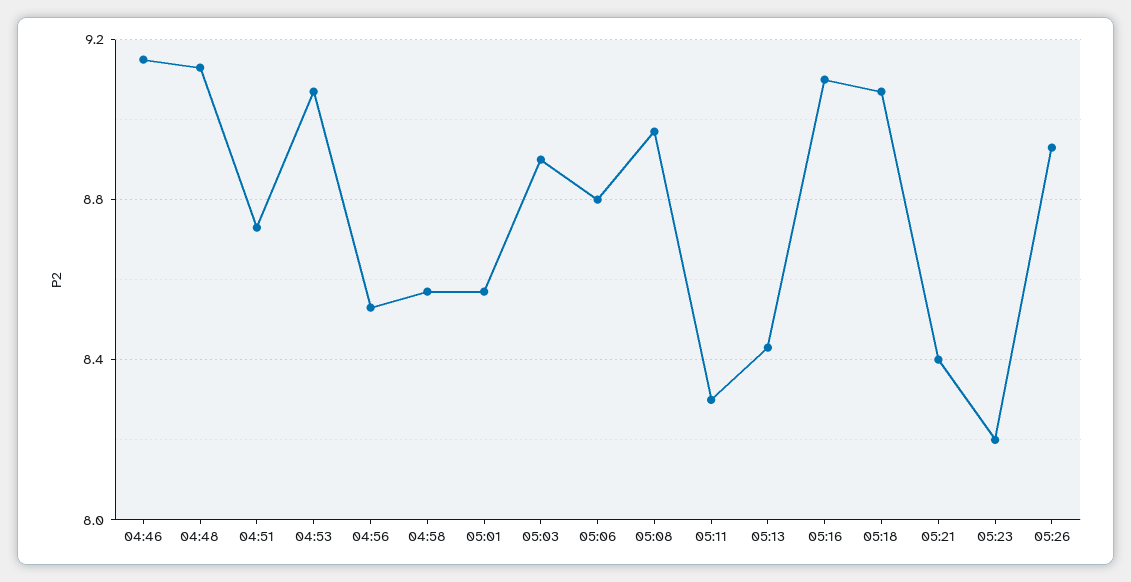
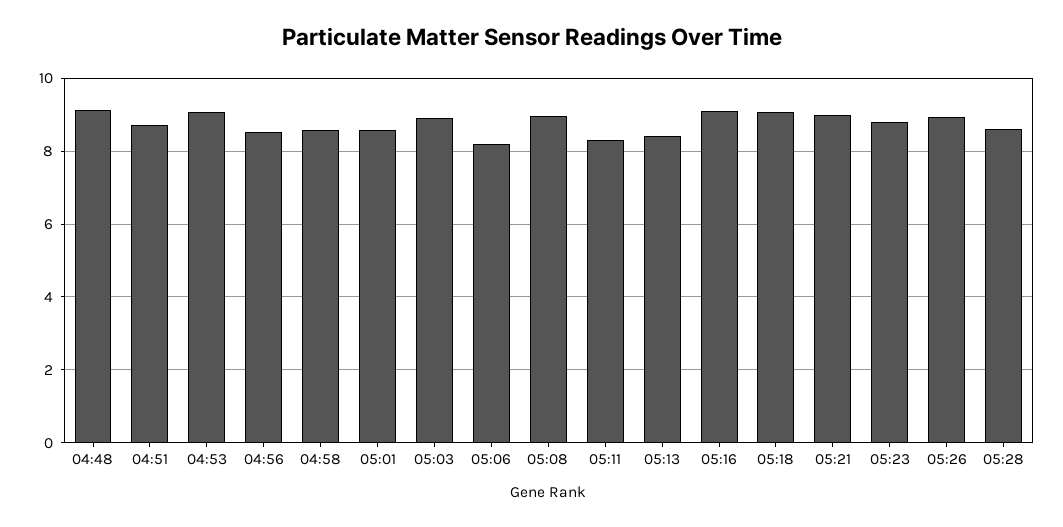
04:46: 9.15 -> none
05:06: 8.8 -> 8.2
05:21: 8.4 -> 9
05:23: 8.2 -> 8.8
05:28: none -> 8.6

